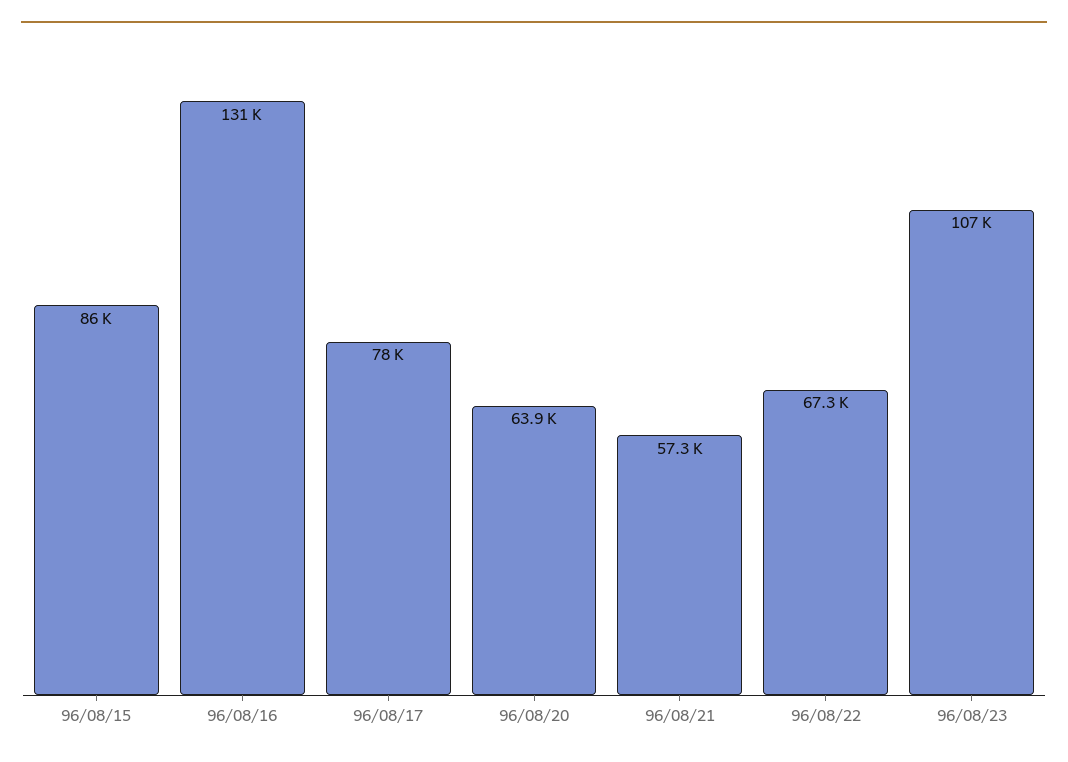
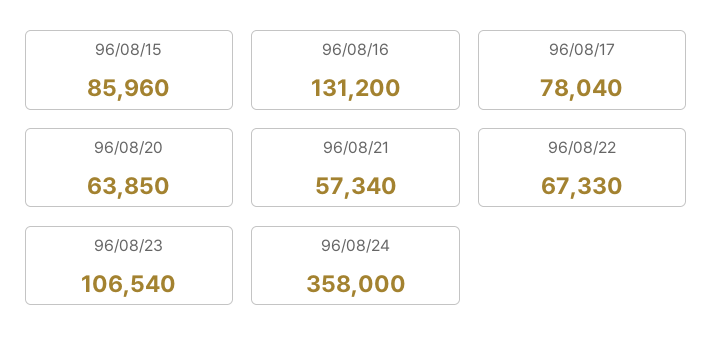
96/08/24: none -> 358000

